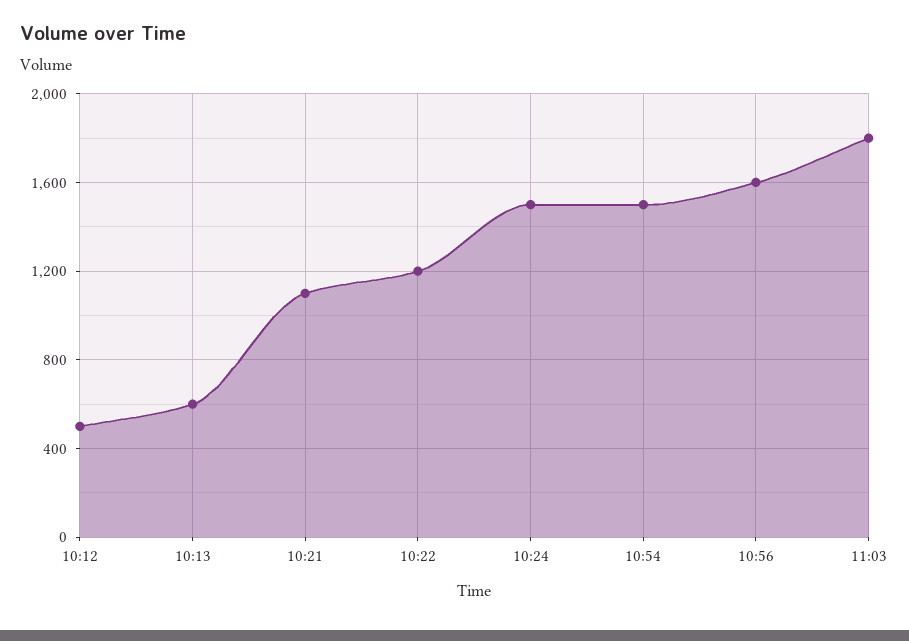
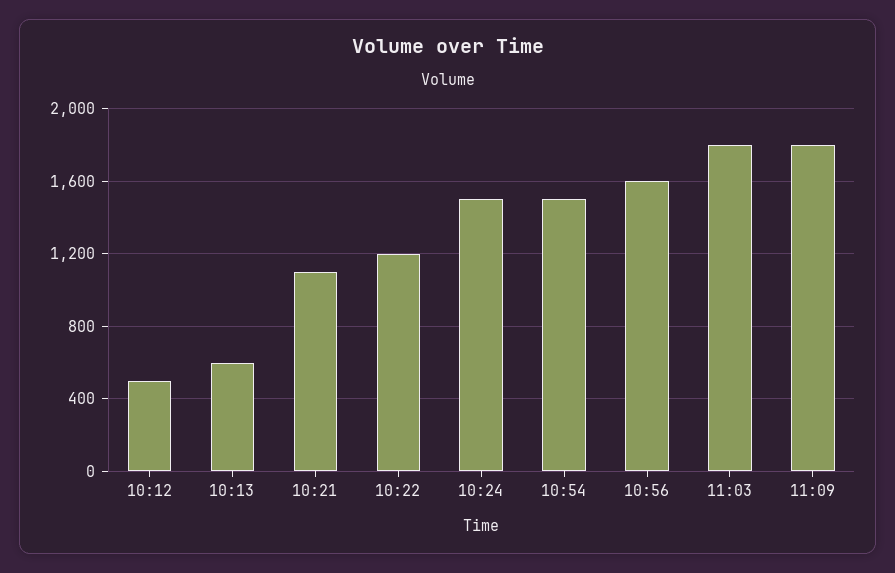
11:09: none -> 1800

